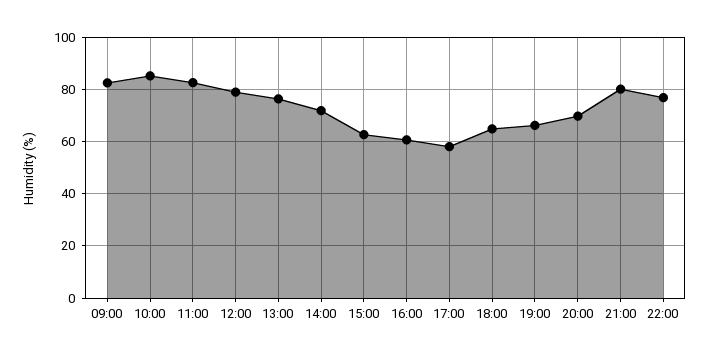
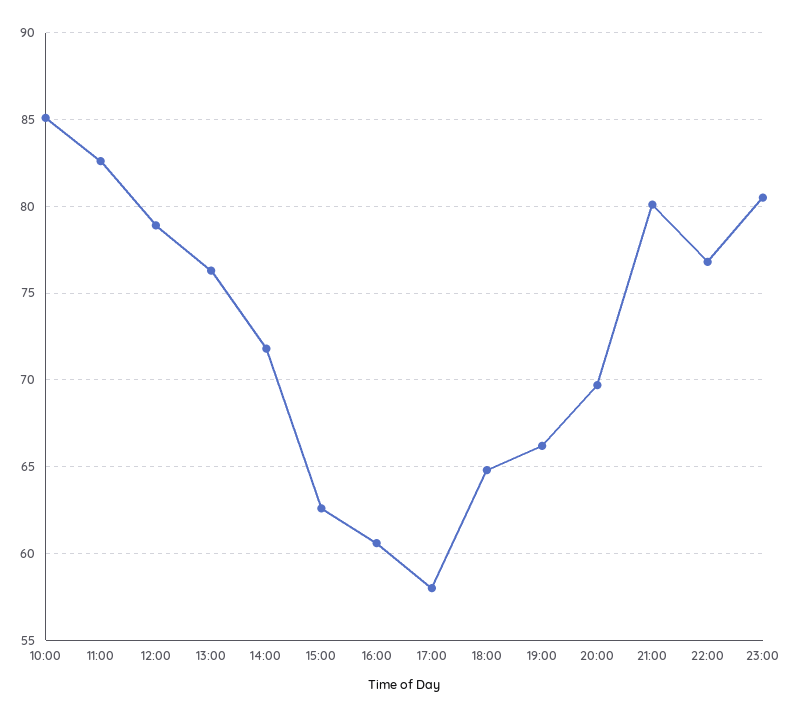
09:00: 82.5 -> none
23:00: none -> 80.5

